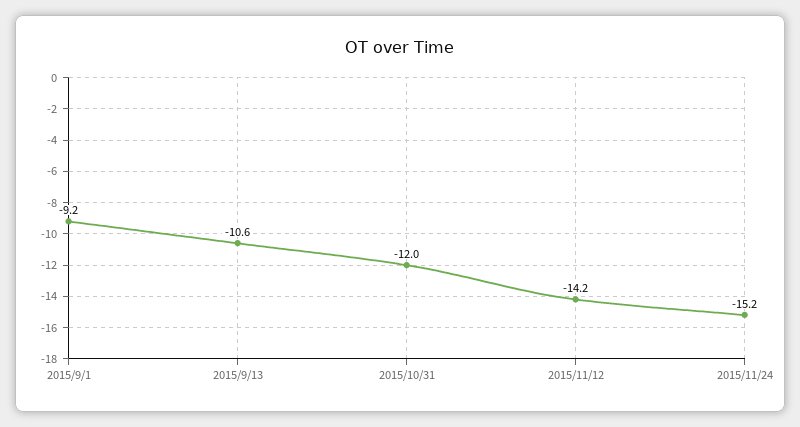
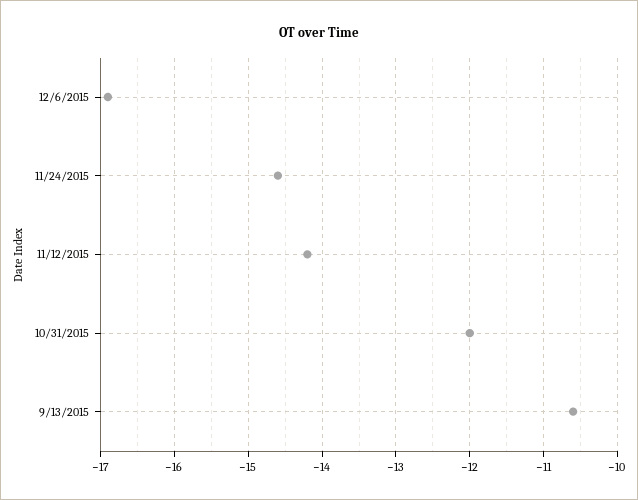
2015/9/1: -9.2 -> none
2015/11/24: -15.2 -> -14.6
12/6/2015: none -> -16.9

